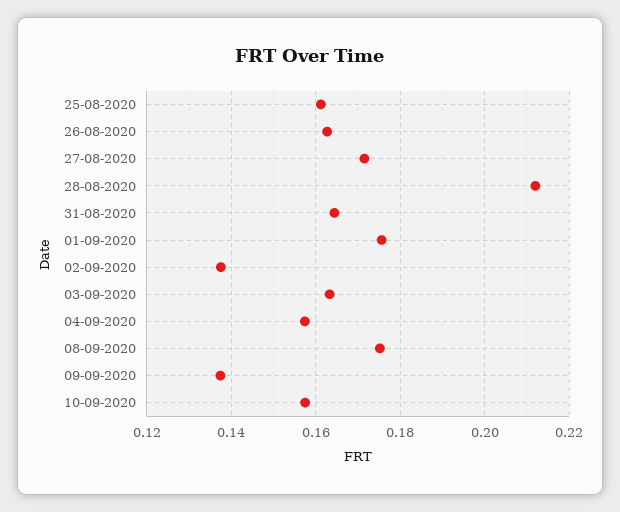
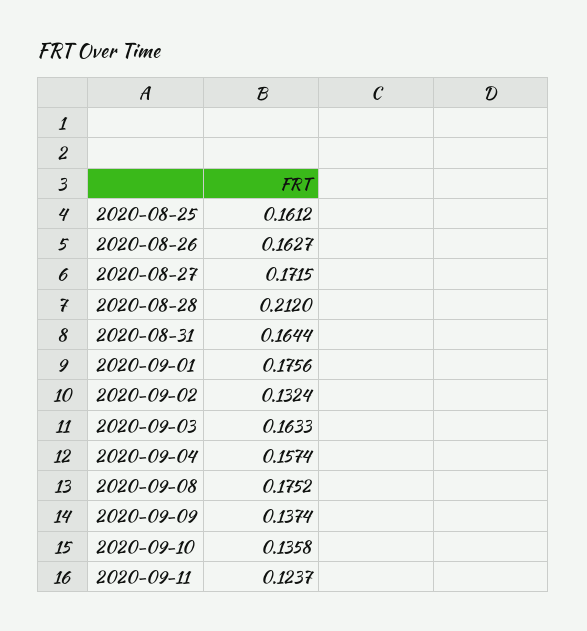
02-09-2020: 0.138 -> 0.1324
10-09-2020: 0.158 -> 0.1358
2020-09-11: none -> 0.1237

